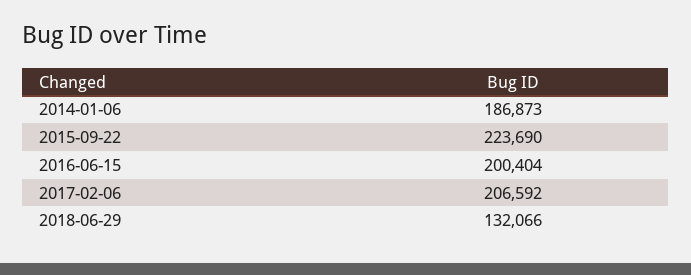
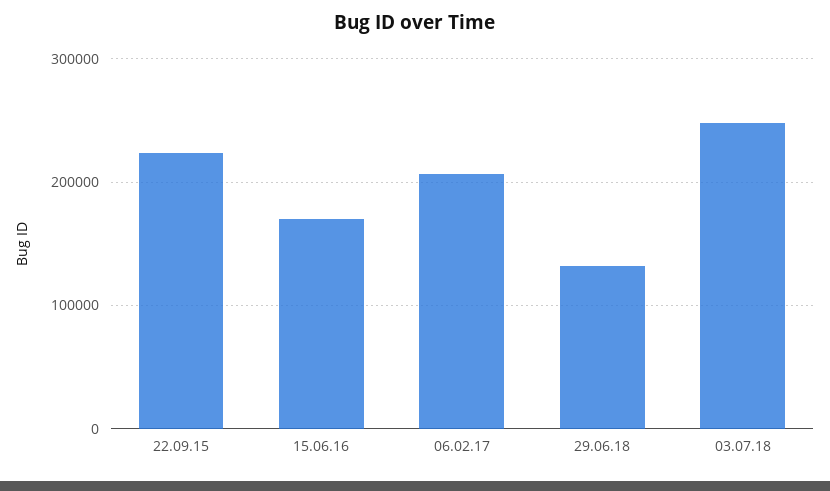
2014-01-06: 186873 -> none
2016-06-15: 200404 -> 170000
03.07.18: none -> 250000

